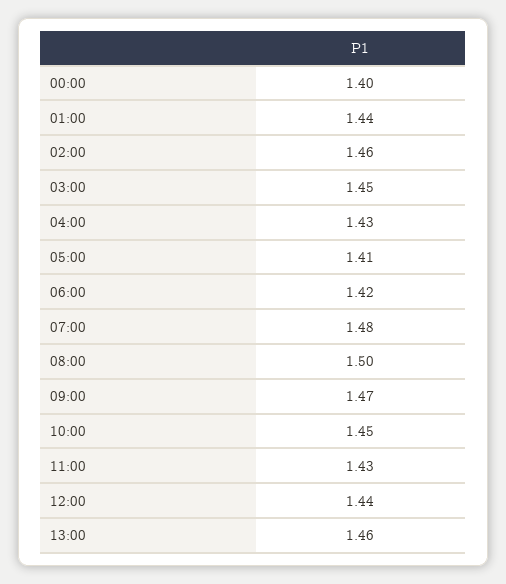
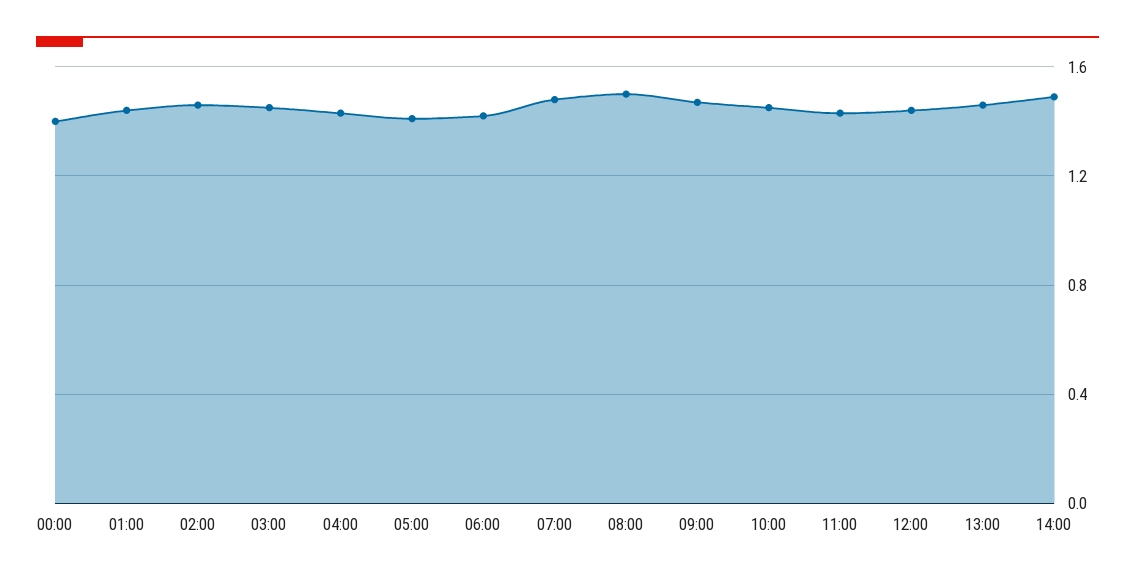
14:00: none -> 1.5

